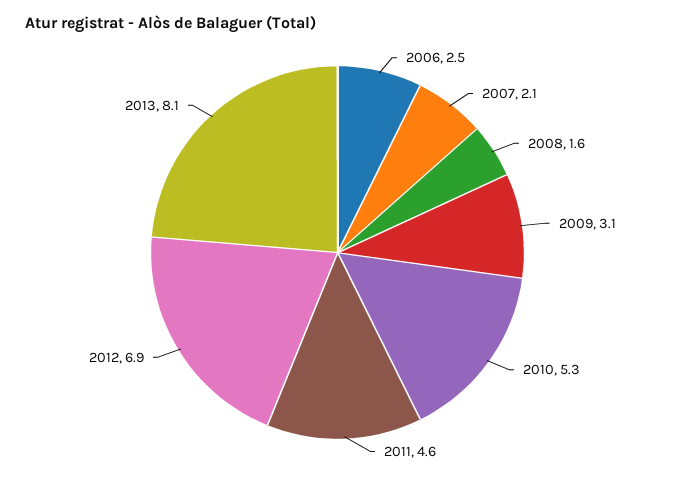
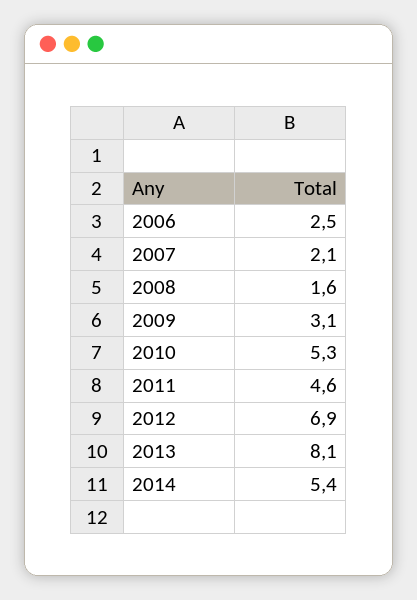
2014: none -> 5.4

